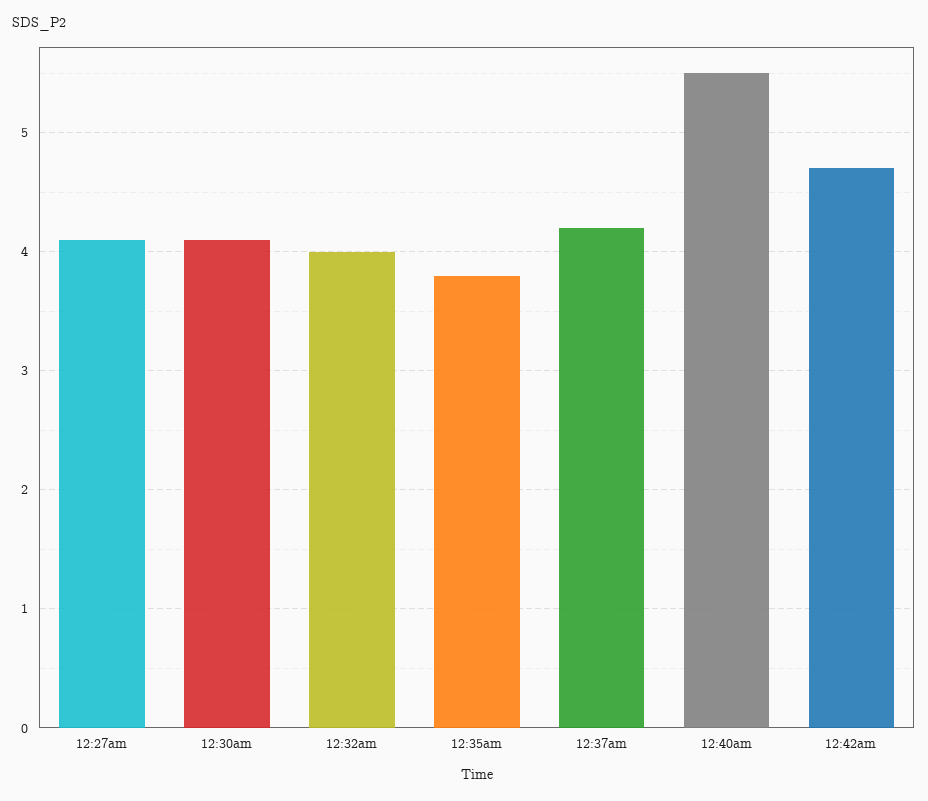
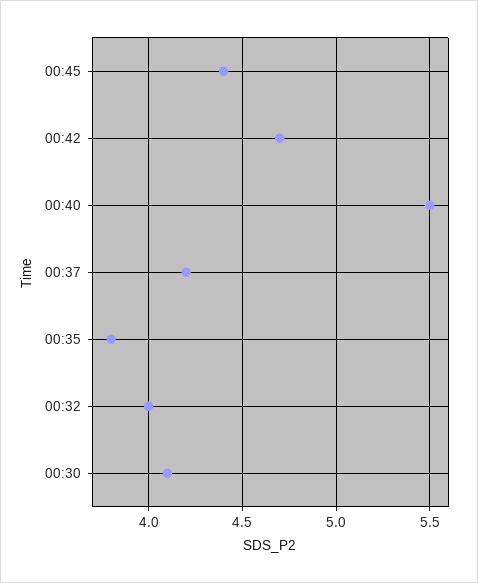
12:27am: 4.1 -> none
00:45: none -> 4.4

